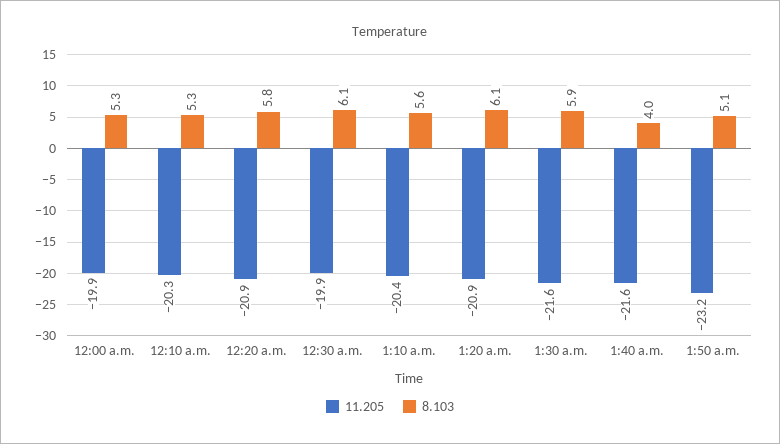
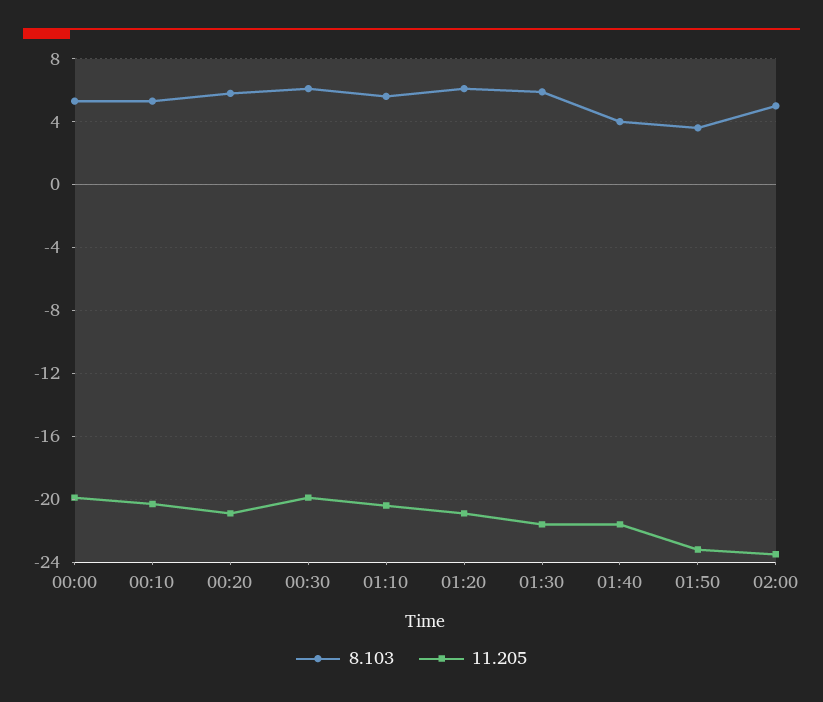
8.103, 1:50 a.m.: 5.1 -> 3.5
8.103, 02:00: none -> 5
11.205, 02:00: none -> -23.5

